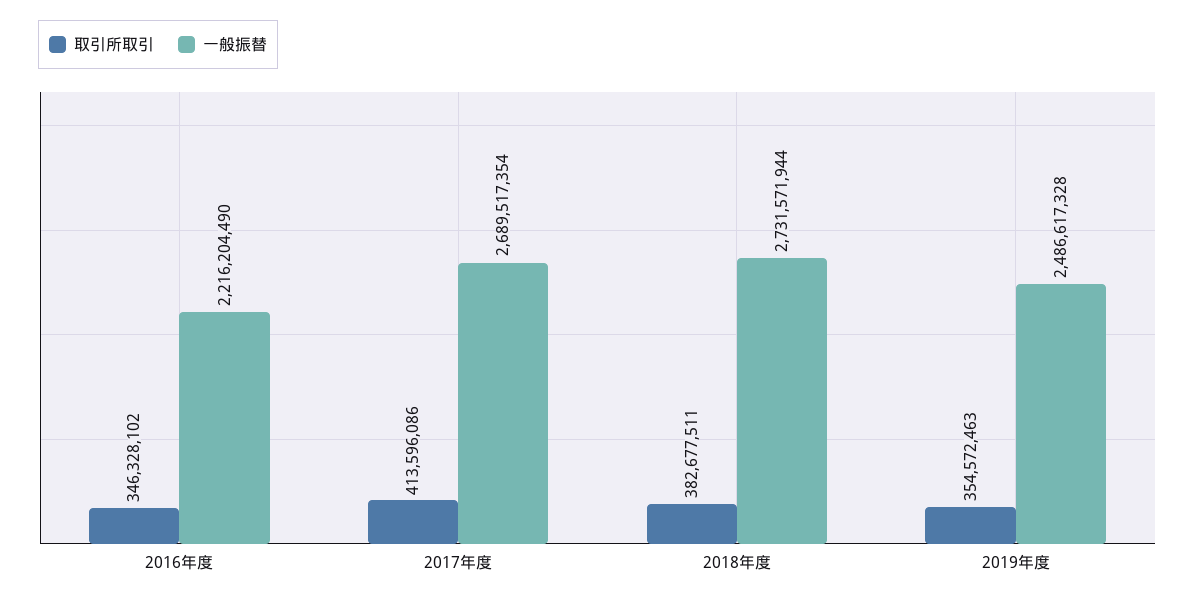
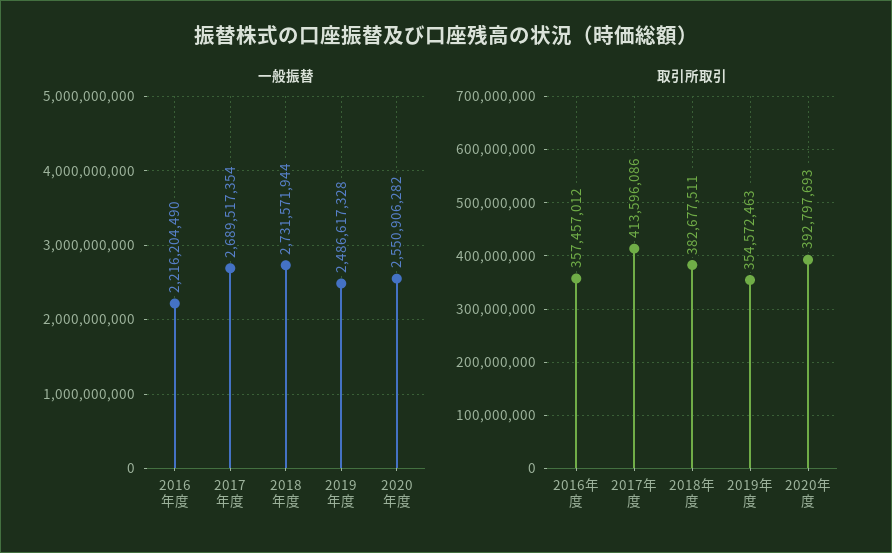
取引所取引, 2016年度: 346328102 -> 357457012
一般振替, 2020年度: none -> 2550906282
取引所取引, 2020年度: none -> 392797693

